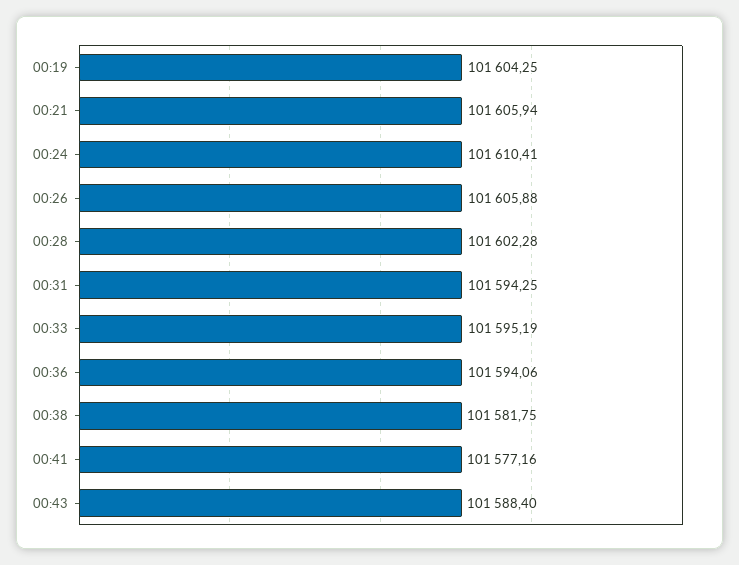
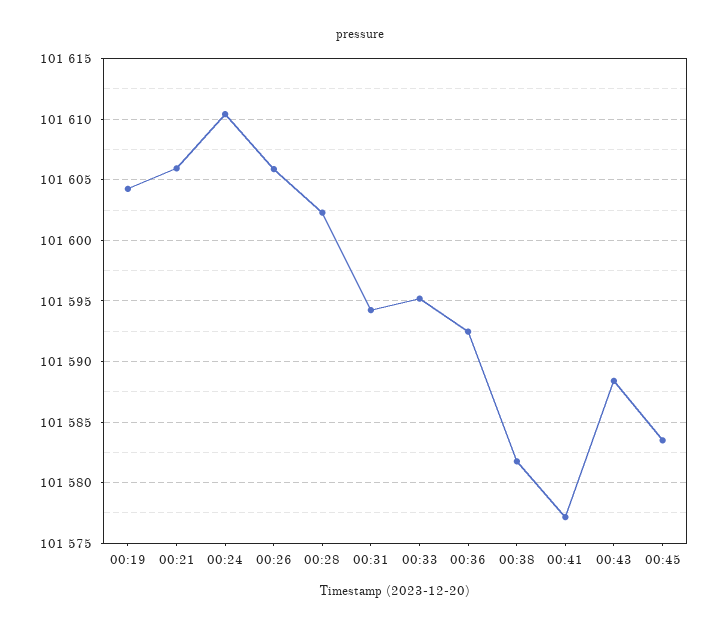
00:36: 101594.06 -> 101592.5
00:45: none -> 101583.5

